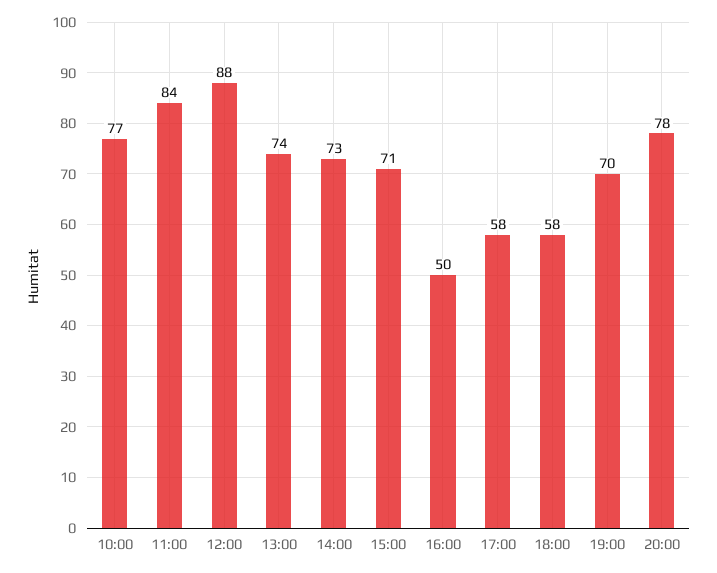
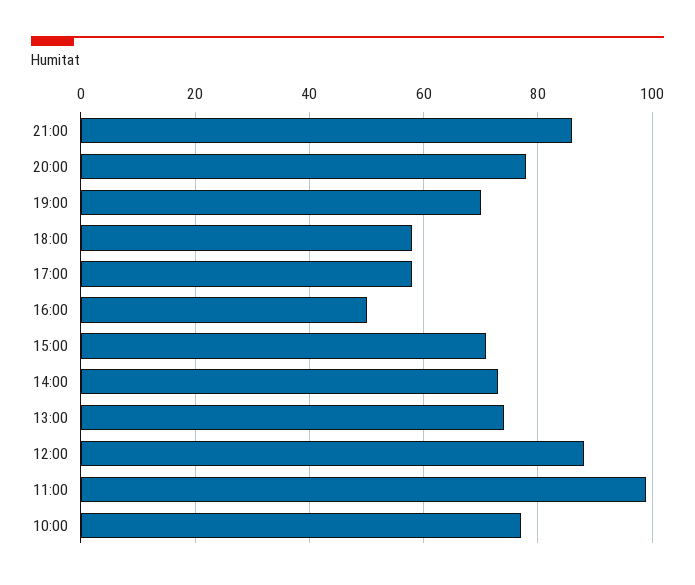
11:00: 84 -> 100
21:00: none -> 85

